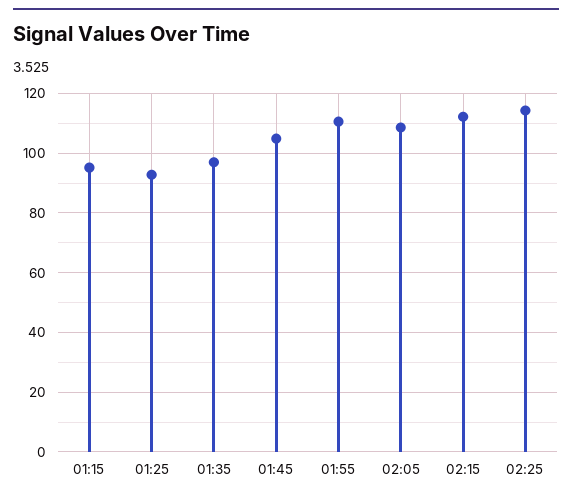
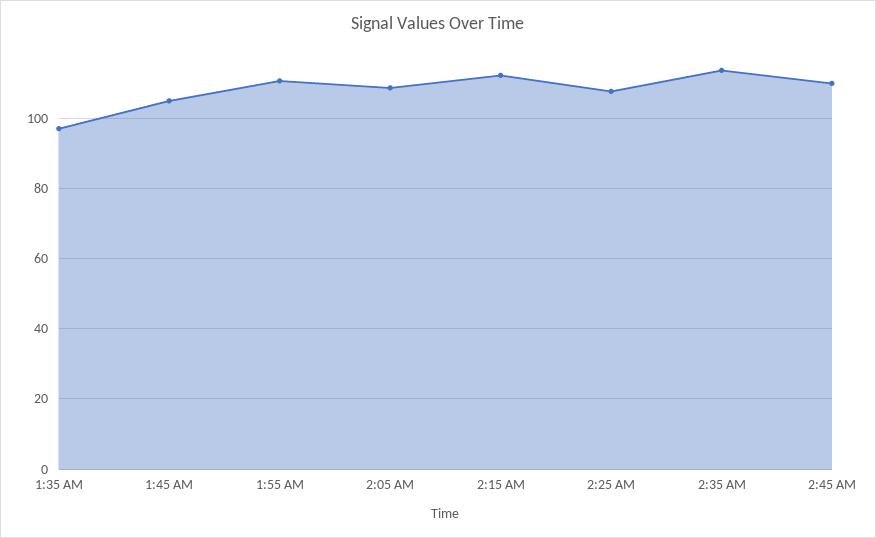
01:15: 95 -> none
01:25: 92.5 -> none
02:25: 115 -> 108
2:35 AM: none -> 114
2:45 AM: none -> 110

